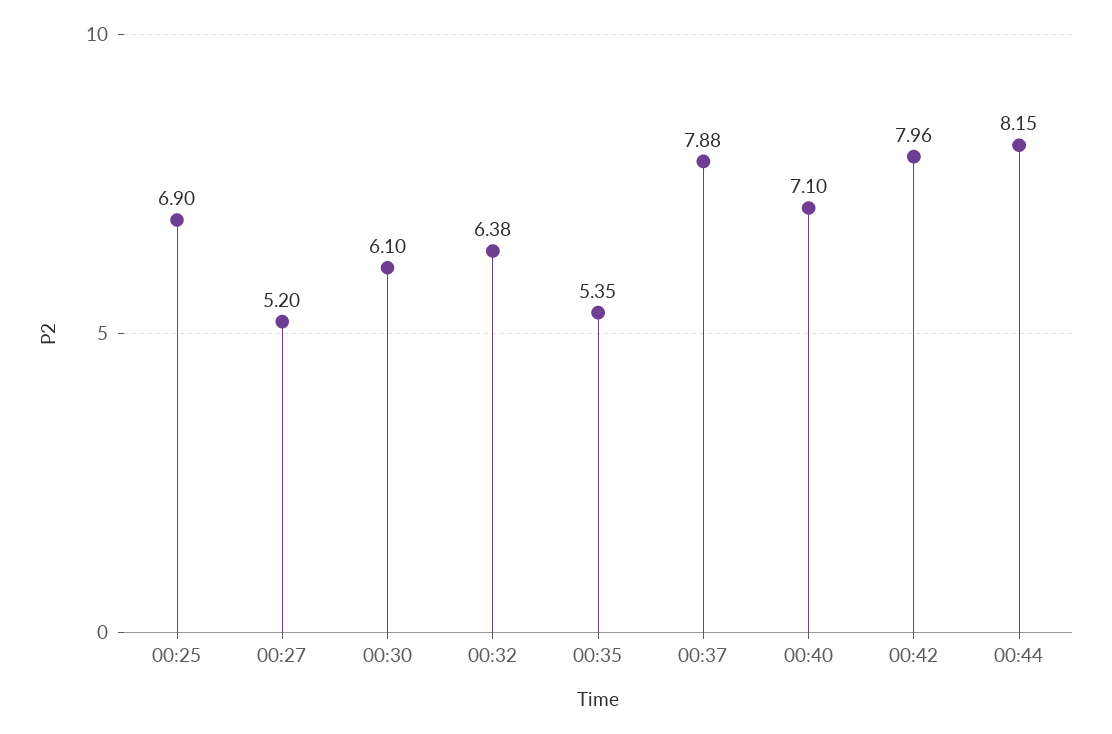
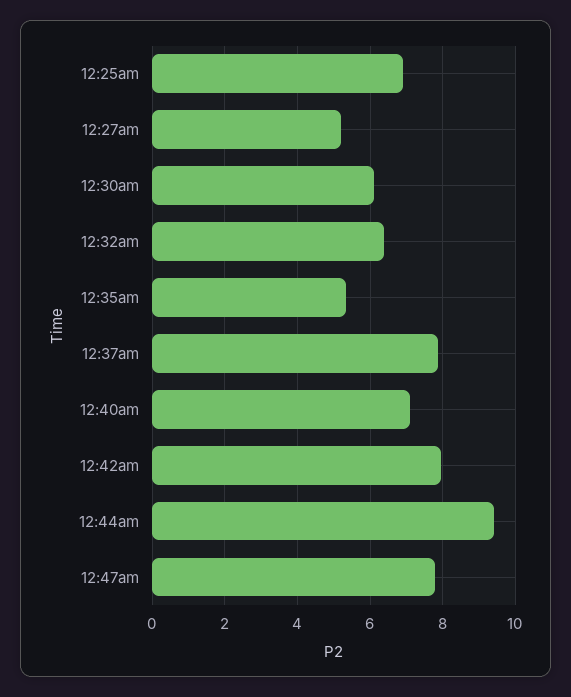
00:44: 8.15 -> 9.4
12:47am: none -> 7.8

